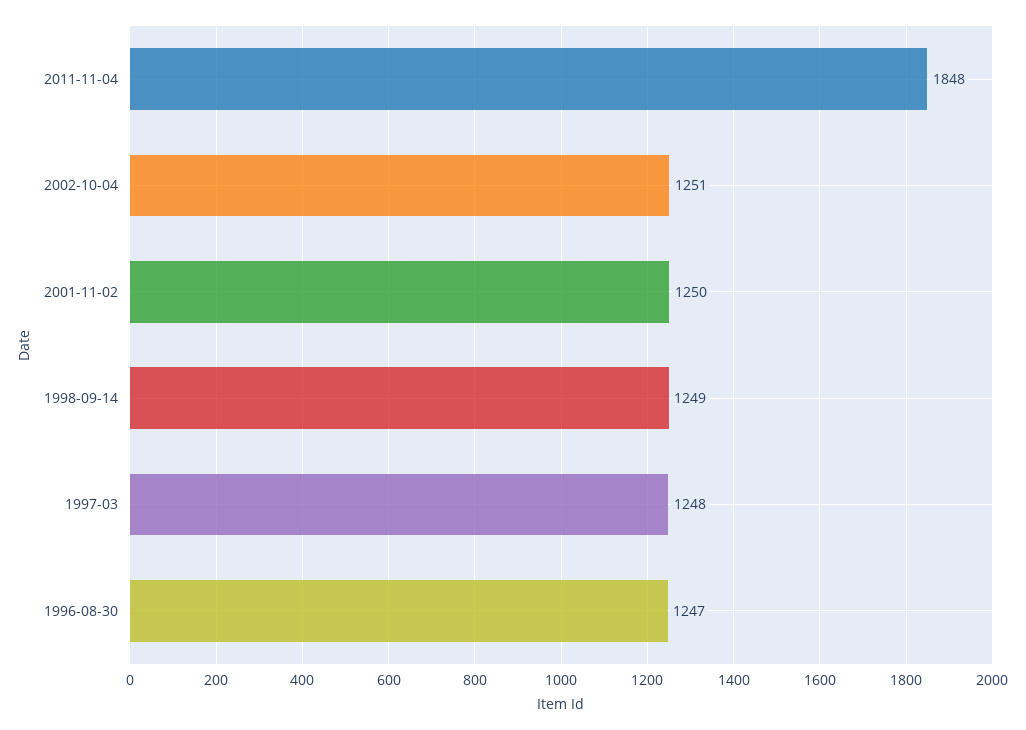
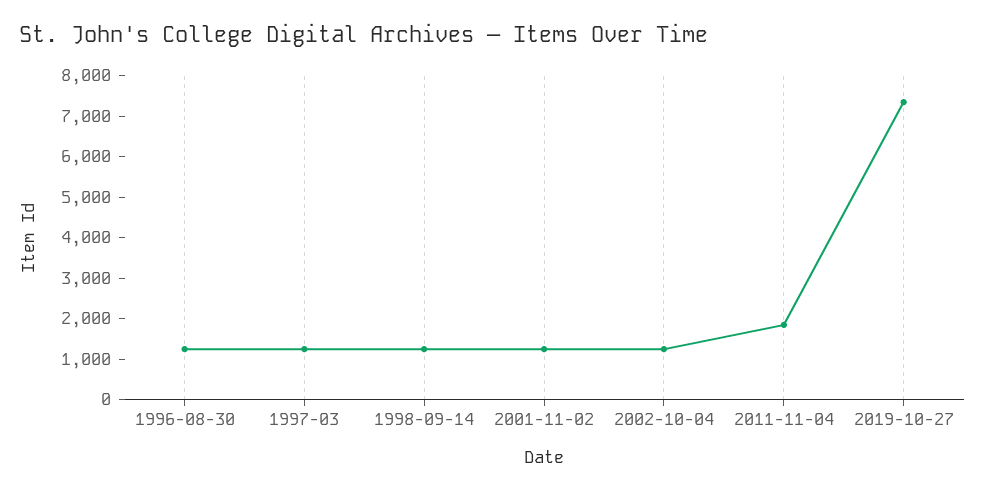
2019-10-27: none -> 7400

